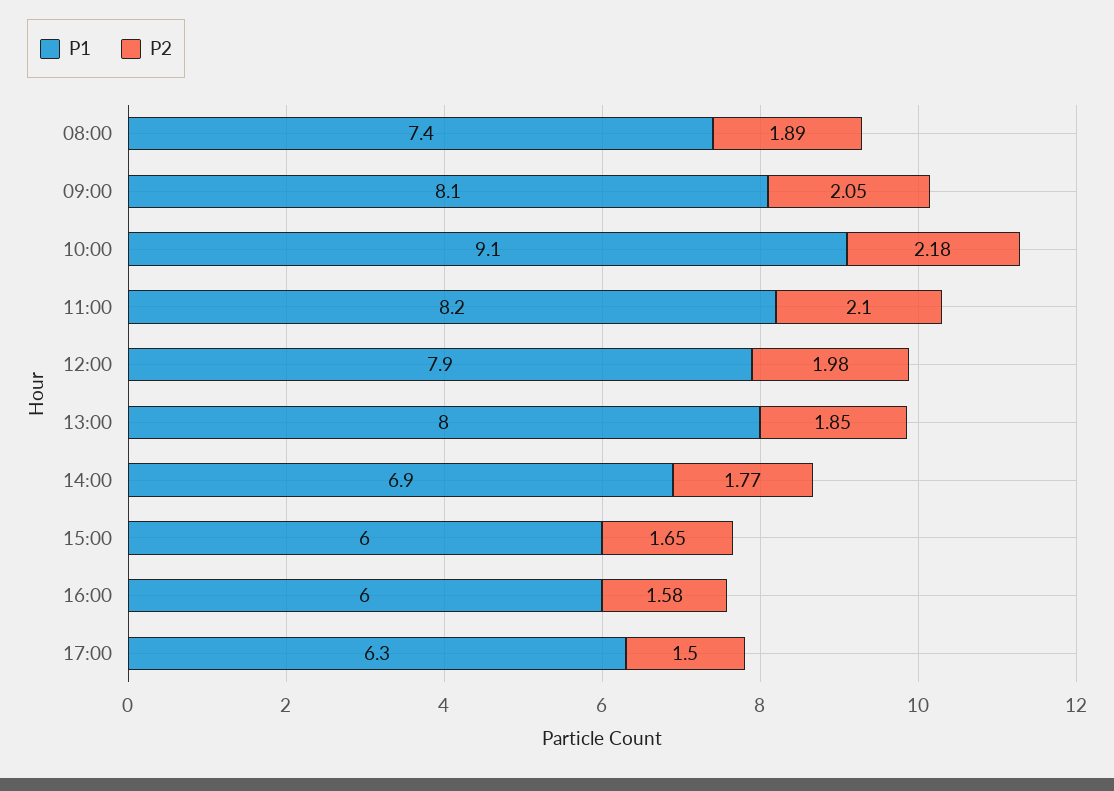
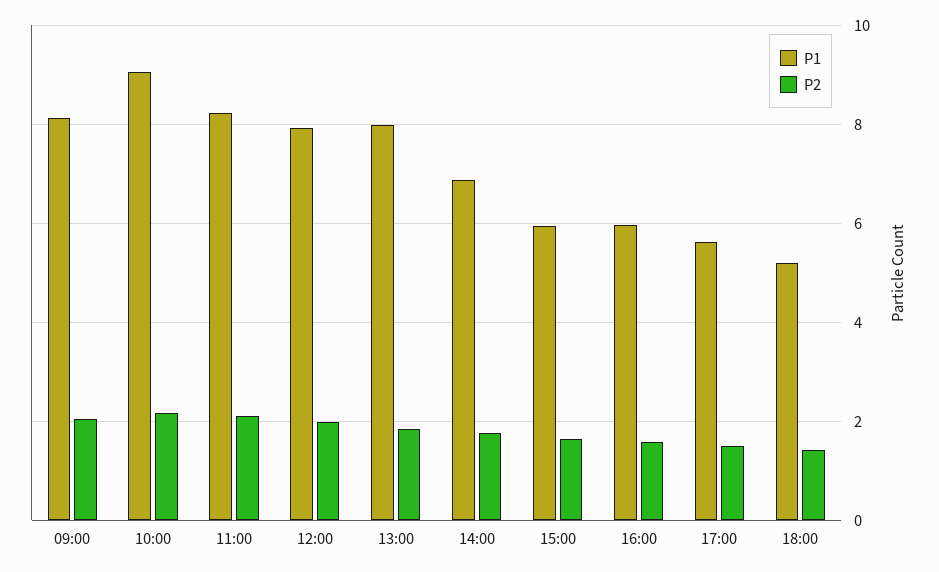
P1, 08:00: 7.4 -> none
P2, 08:00: 1.89 -> none
P1, 17:00: 6.3 -> 5.6
P1, 18:00: none -> 5.2
P2, 18:00: none -> 1.4

